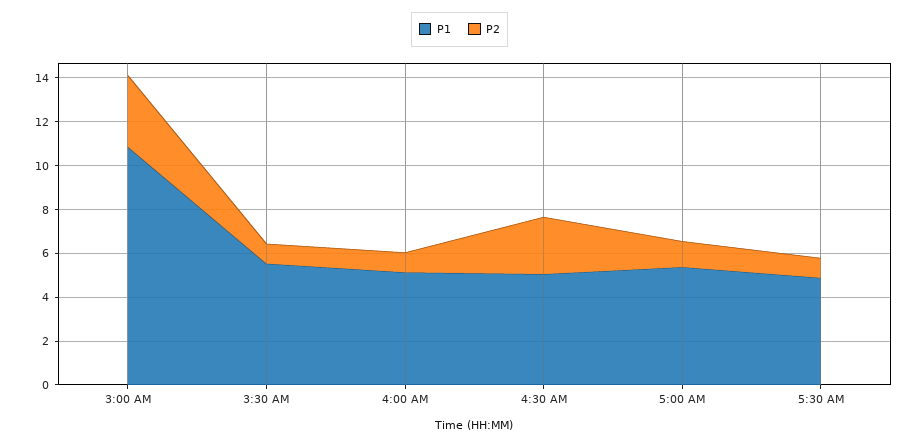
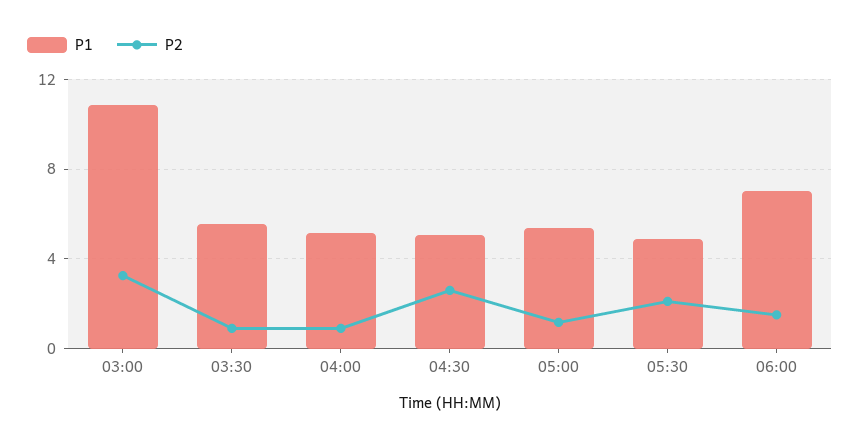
P2, 5:30 AM: 1 -> 2
P1, 06:00: none -> 7
P2, 06:00: none -> 1.5

